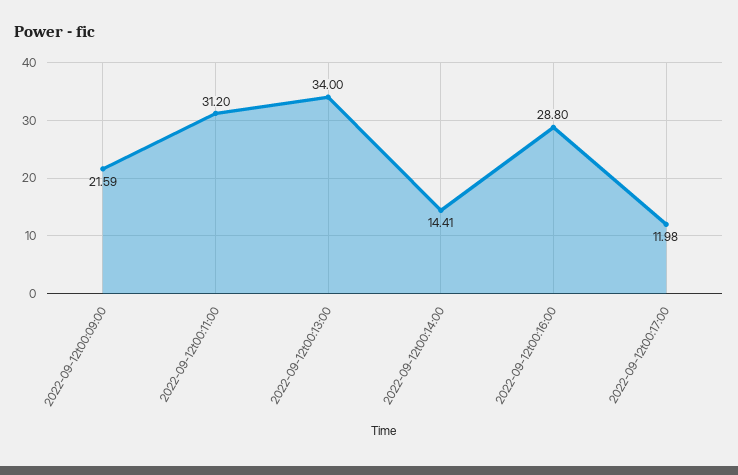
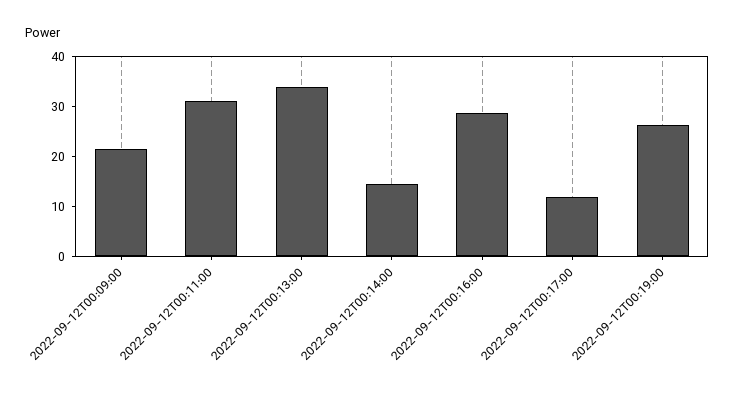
2022-09-12T00:19:00: none -> 26

